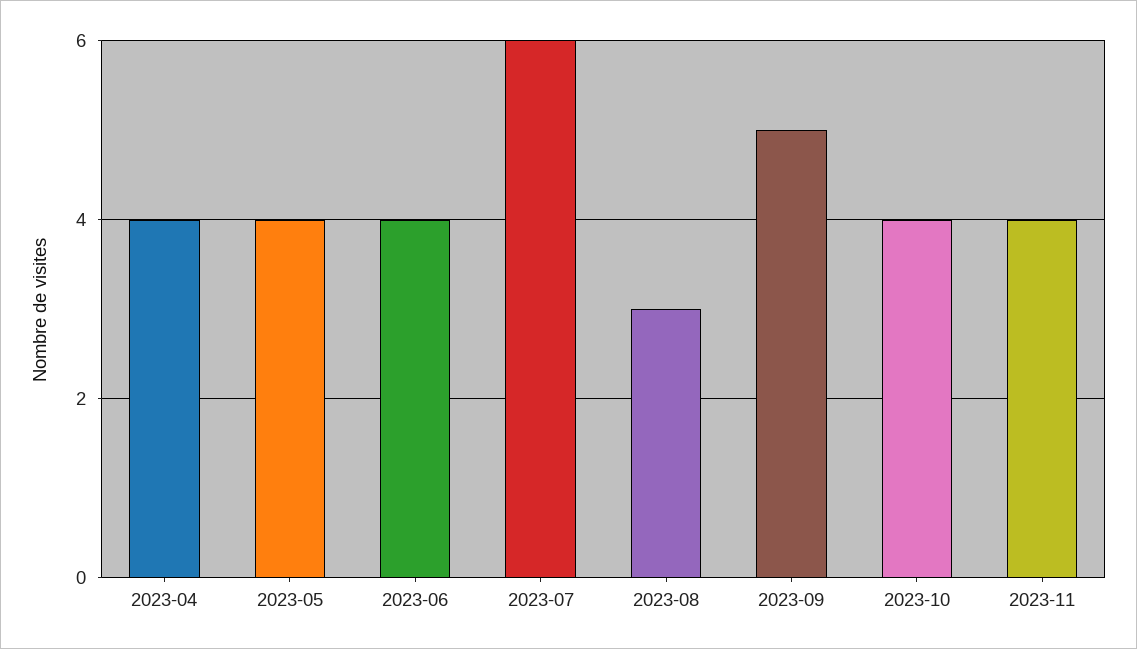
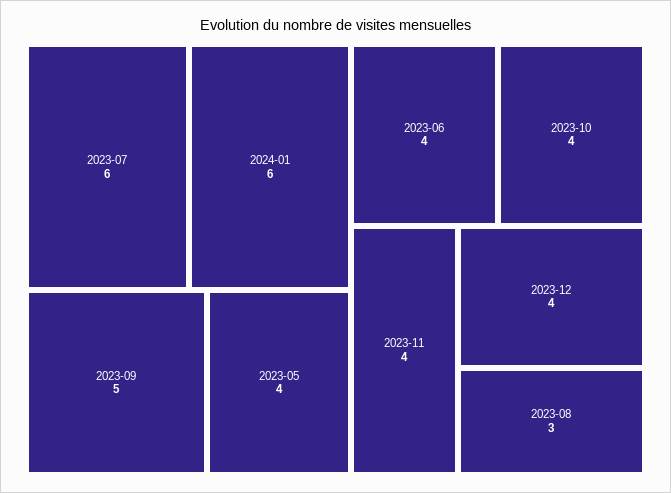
2023-04: 4 -> none
2024-01: none -> 6
2023-12: none -> 4

